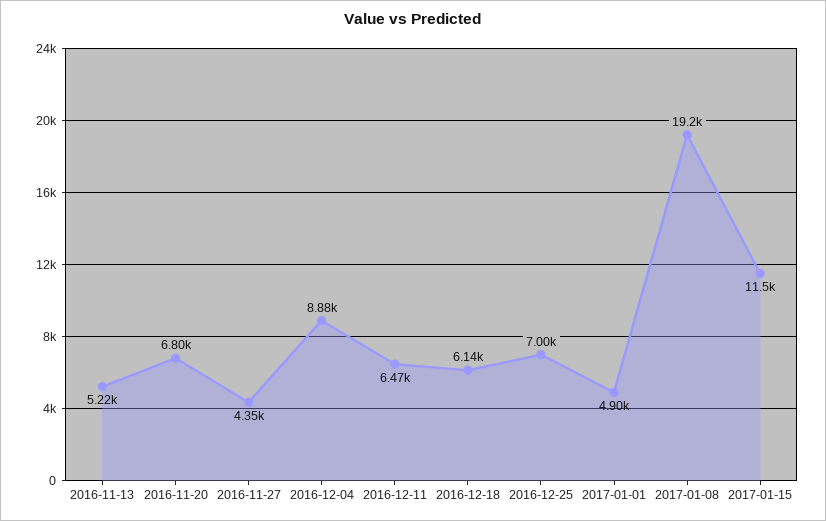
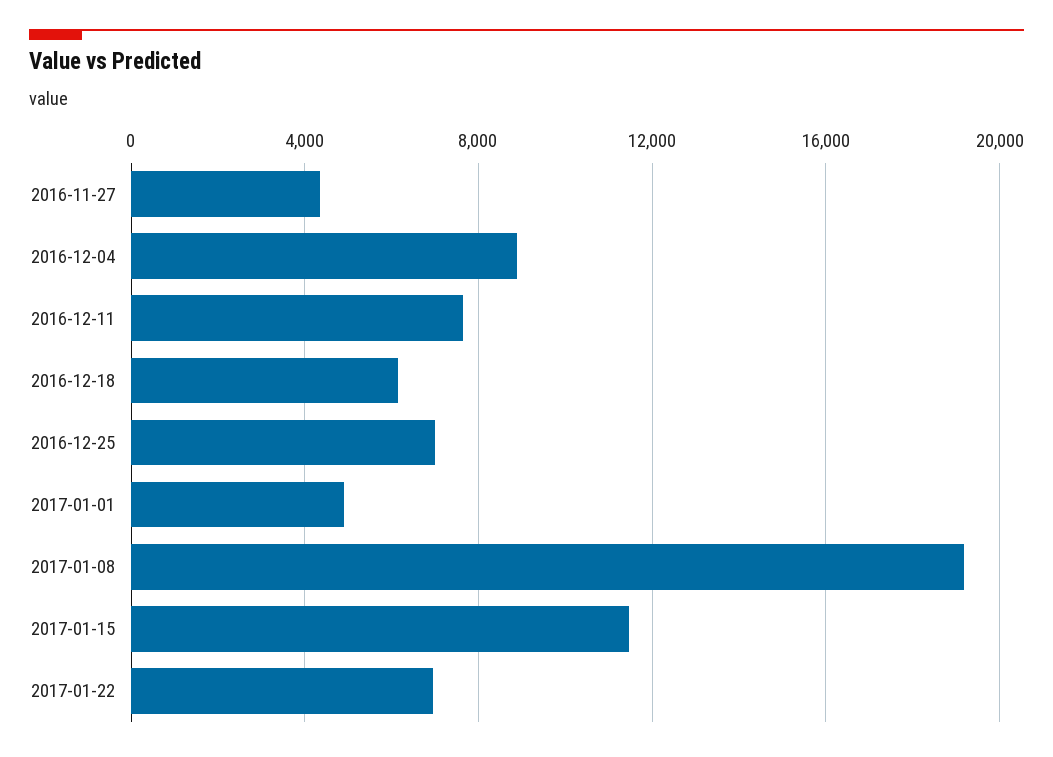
2016-11-13: 5220 -> none
2016-11-20: 6800 -> none
2016-12-11: 6470 -> 7500
2017-01-22: none -> 7000

